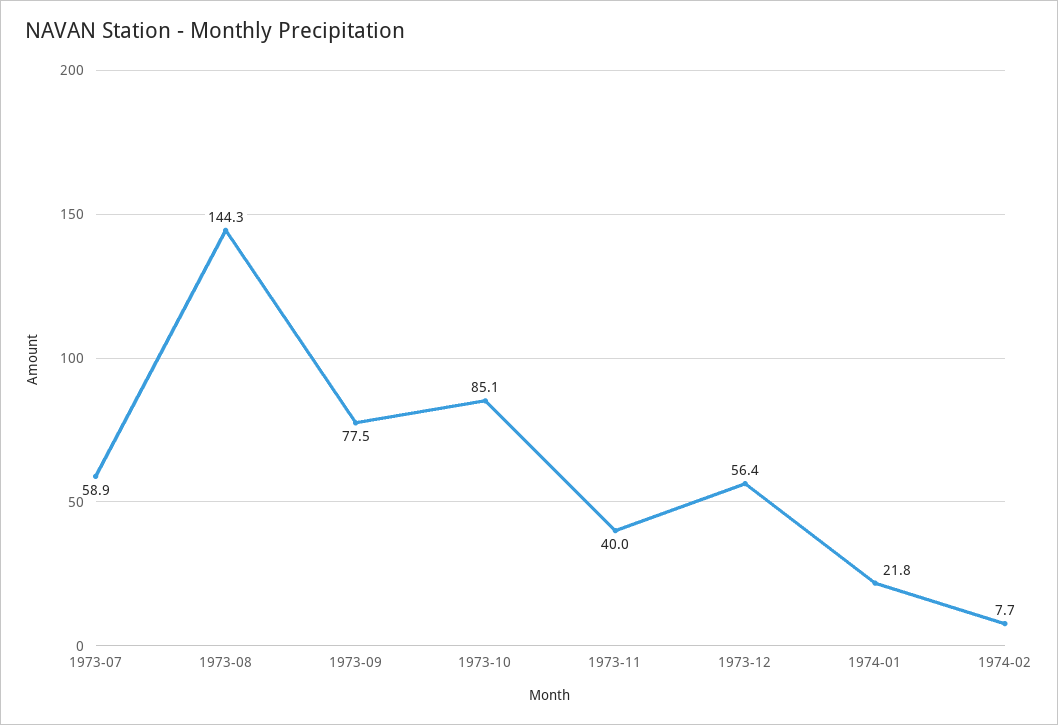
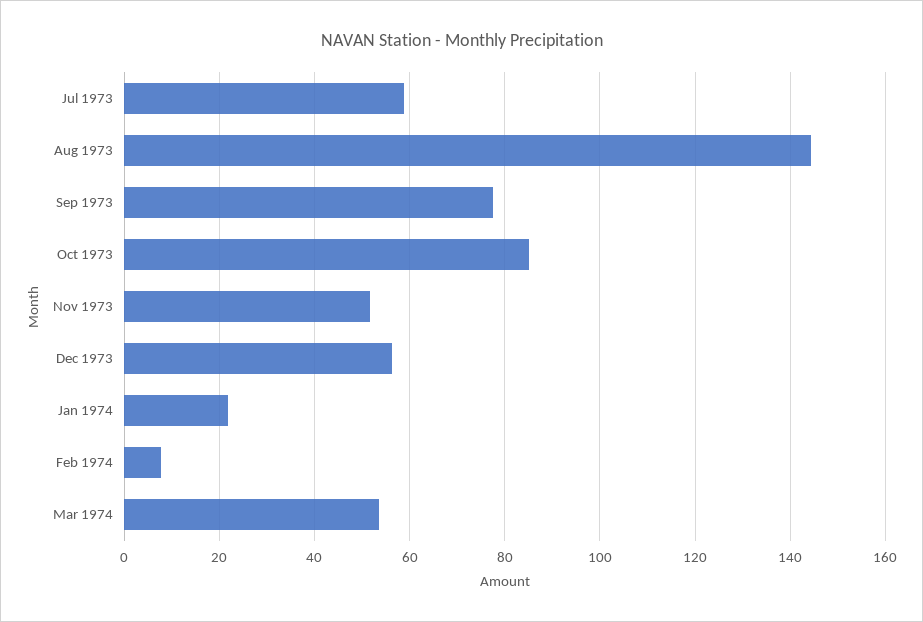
1973-11: 40 -> 52
Mar 1974: none -> 54

